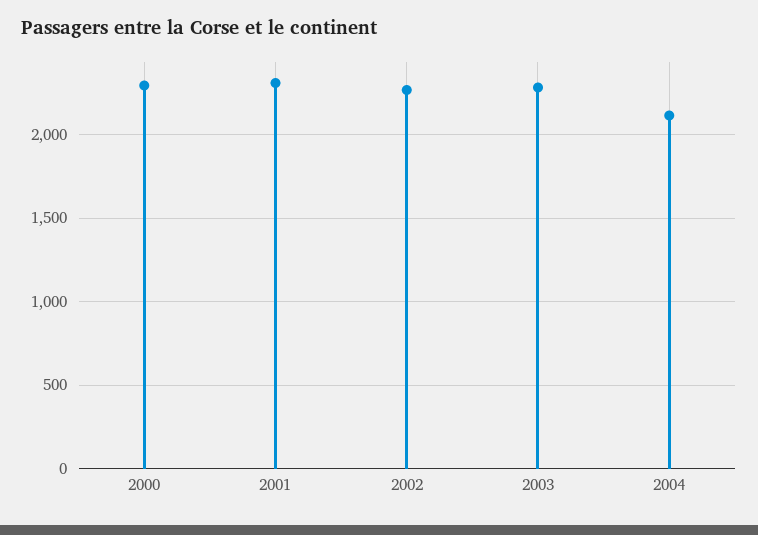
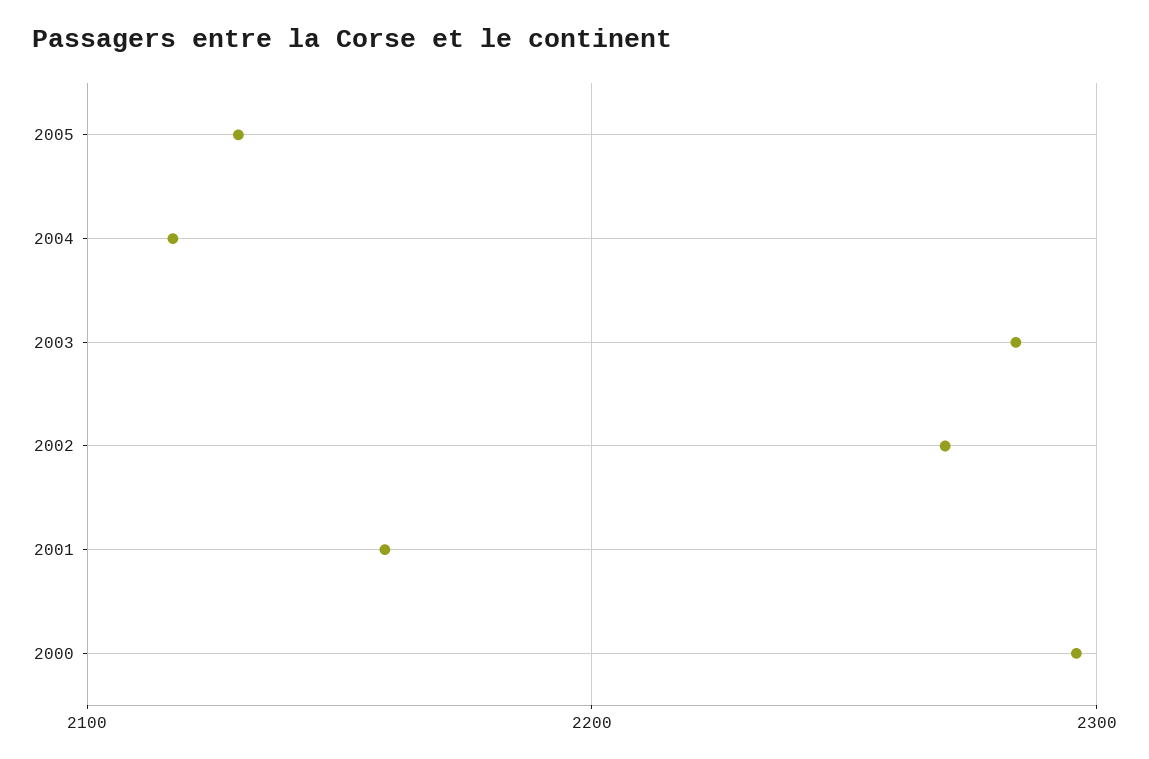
2001: 2300 -> 2160
2005: none -> 2130

